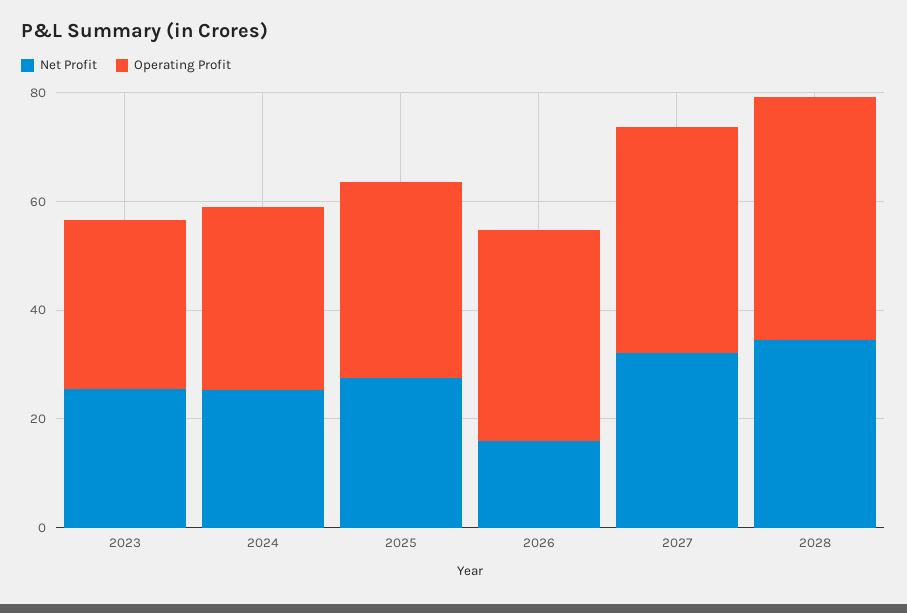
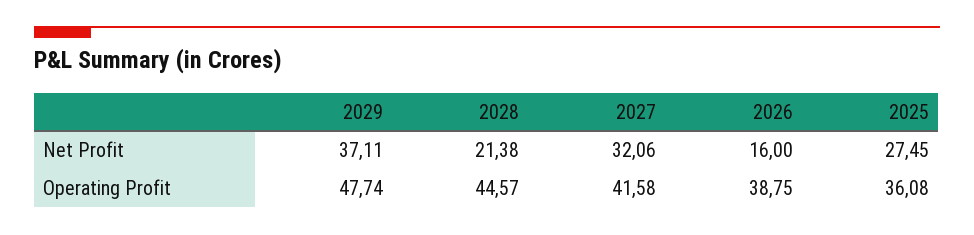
Net Profit, 2023: 25 -> none
Operating Profit, 2023: 30 -> none
Net Profit, 2024: 25 -> none
Operating Profit, 2024: 35 -> none
Net Profit, 2028: 35 -> 21.38
Net Profit, 2029: none -> 37.11
Operating Profit, 2029: none -> 47.74

